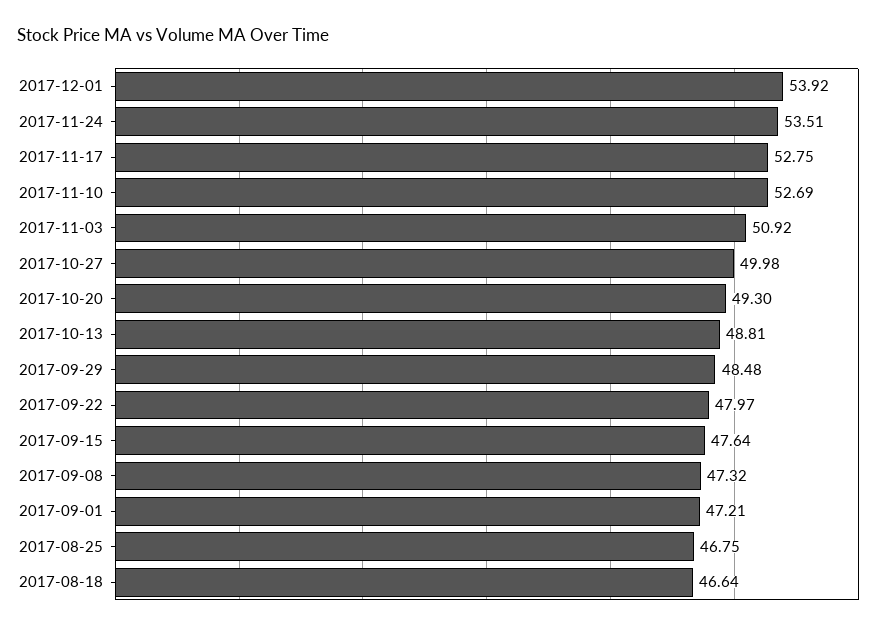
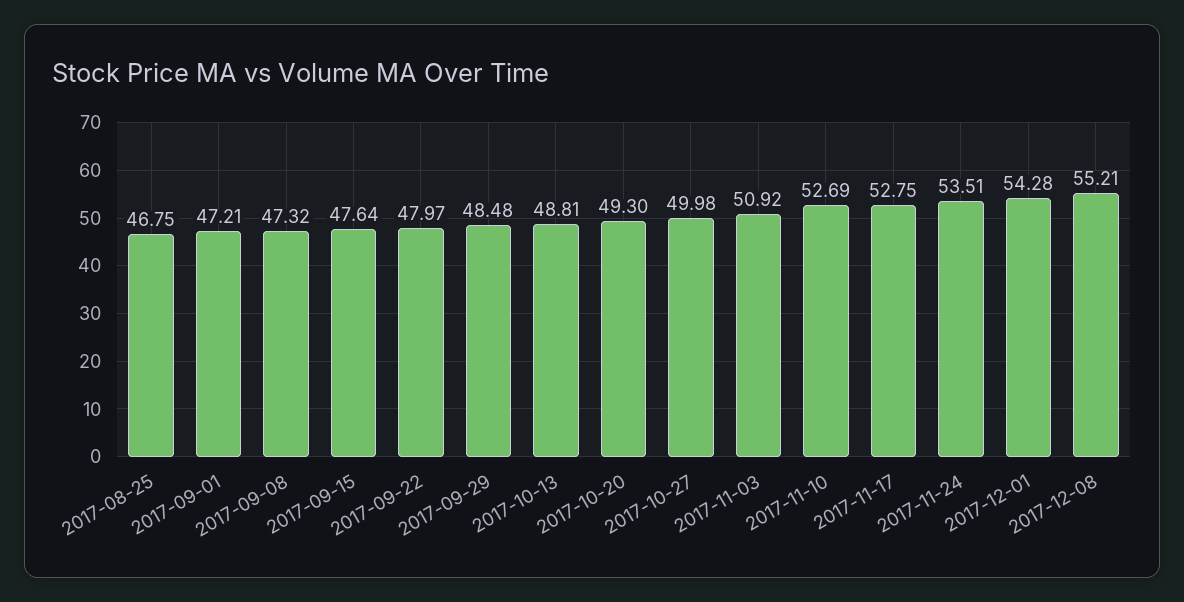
2017-12-01: 53.92 -> 54.28
2017-08-18: 46.64 -> none
2017-12-08: none -> 55.21

